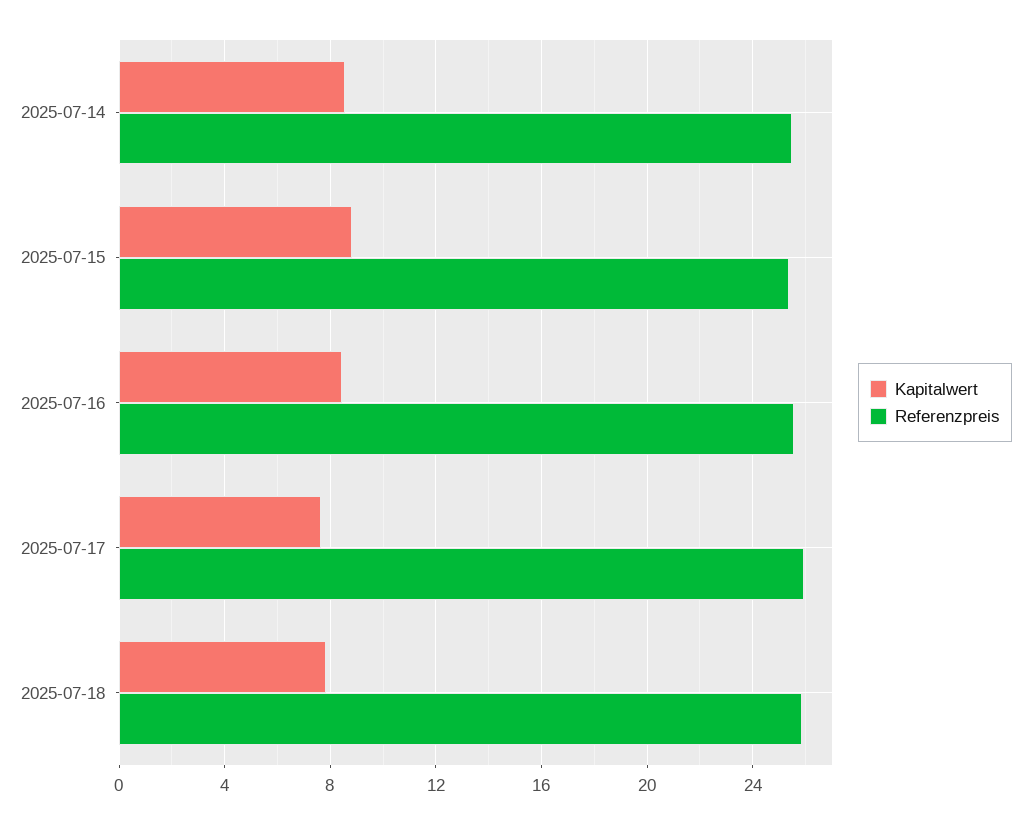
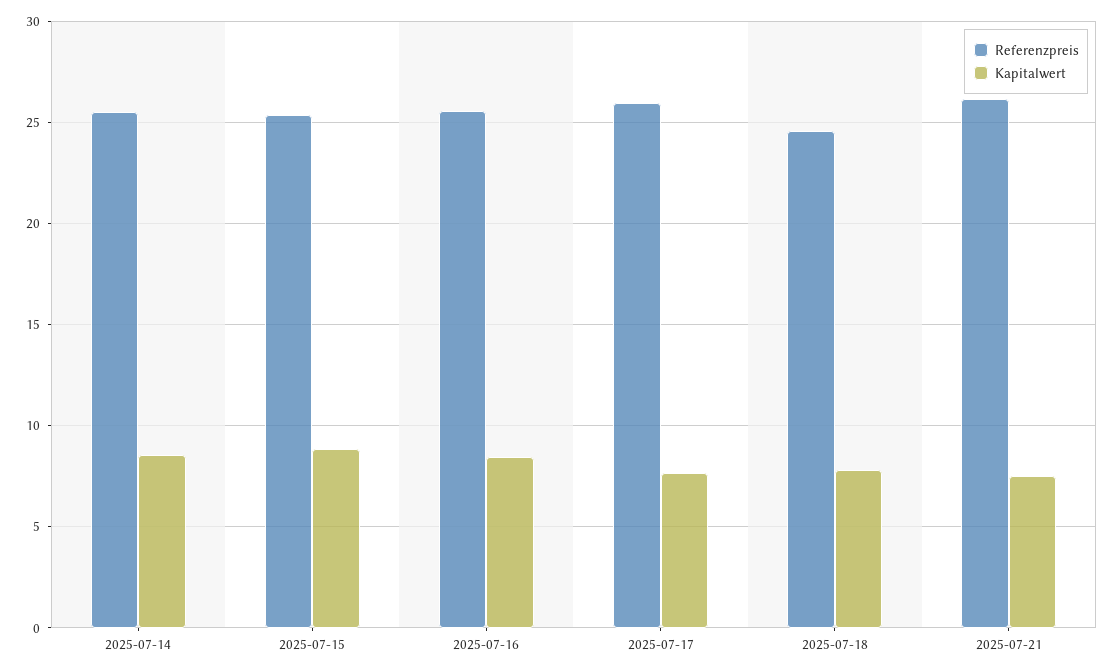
Referenzpreis, 2025-07-18: 26 -> 24.5
Referenzpreis, 2025-07-21: none -> 26
Kapitalwert, 2025-07-21: none -> 7.5

